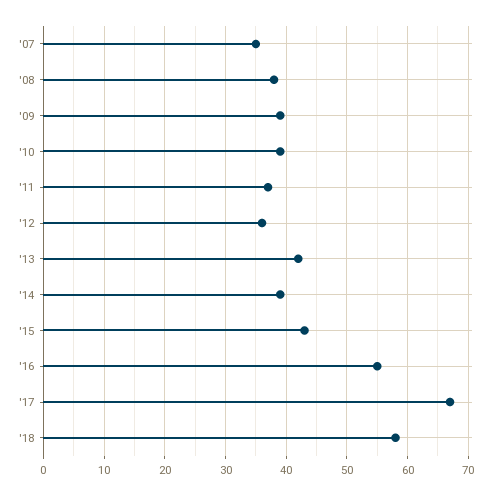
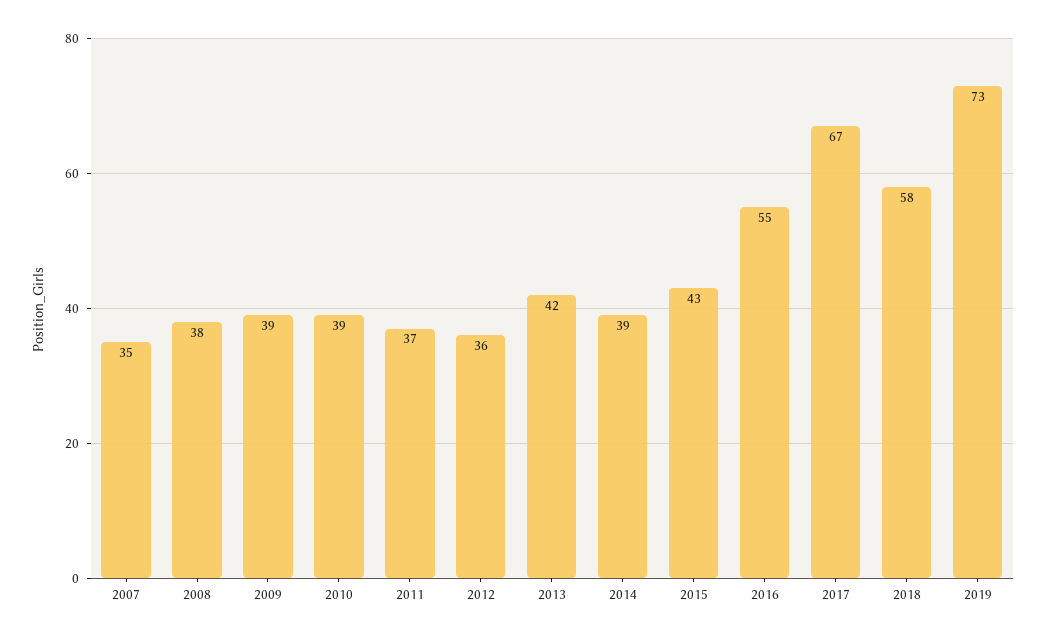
2019: none -> 73

